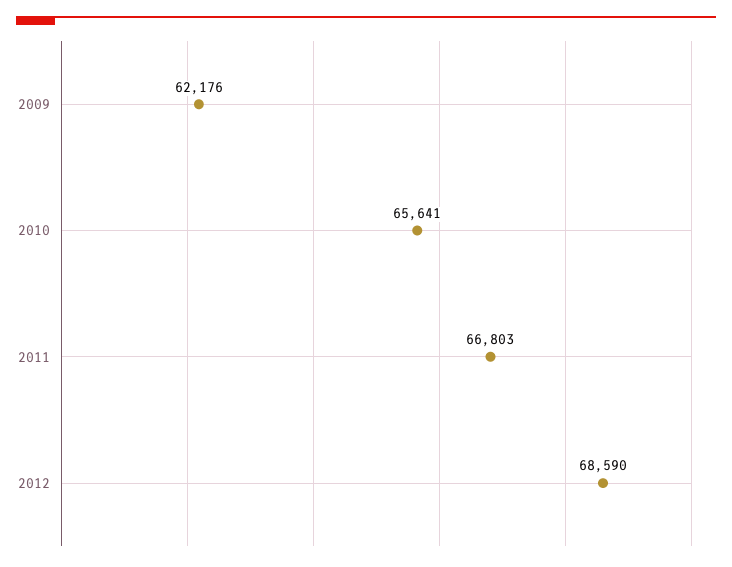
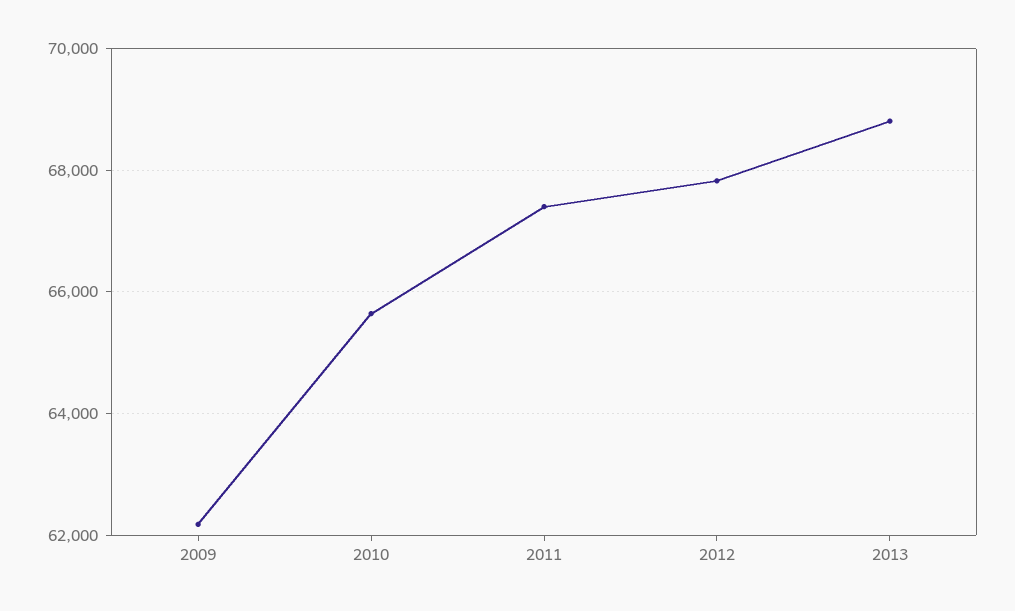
2011: 66803 -> 67400
2012: 68590 -> 67800
2013: none -> 68800

